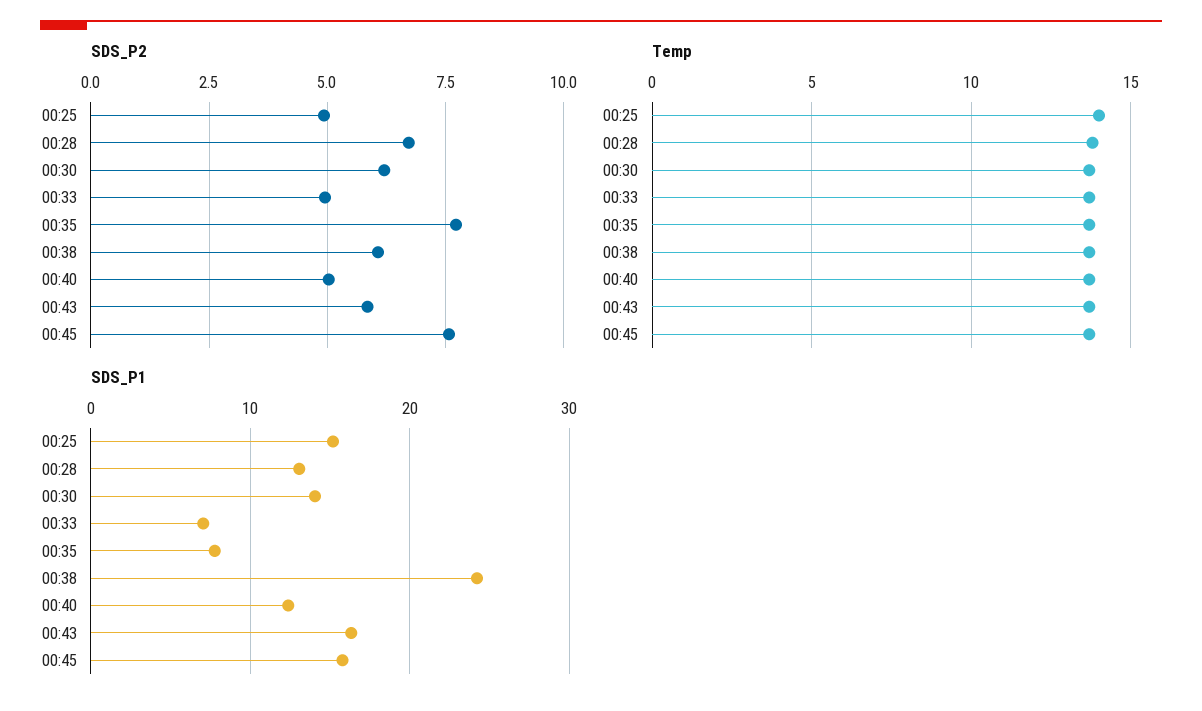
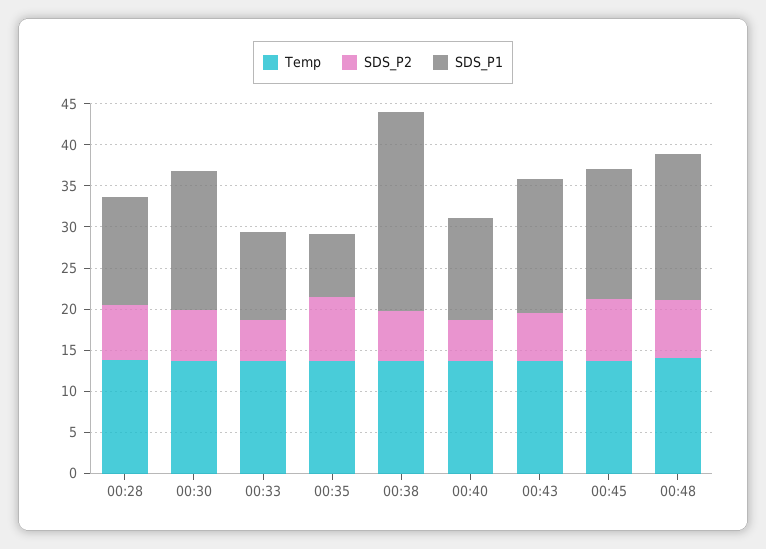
SDS_P2, 00:25: 5 -> none
Temp, 00:25: 14 -> none
SDS_P1, 00:25: 15 -> none
SDS_P1, 00:30: 14 -> 17
SDS_P1, 00:33: 7 -> 11
Temp, 00:48: none -> 14
SDS_P2, 00:48: none -> 7
SDS_P1, 00:48: none -> 18

